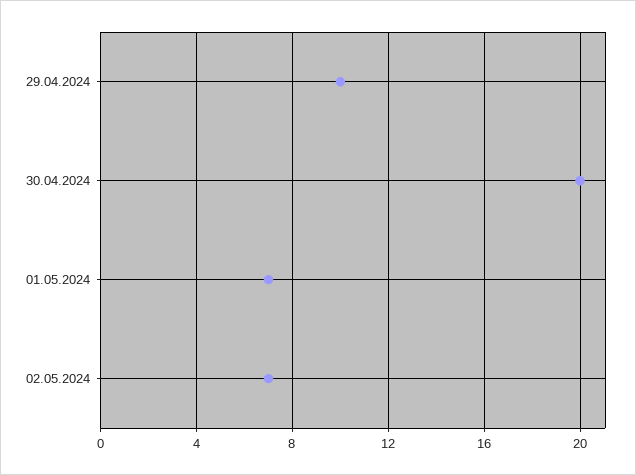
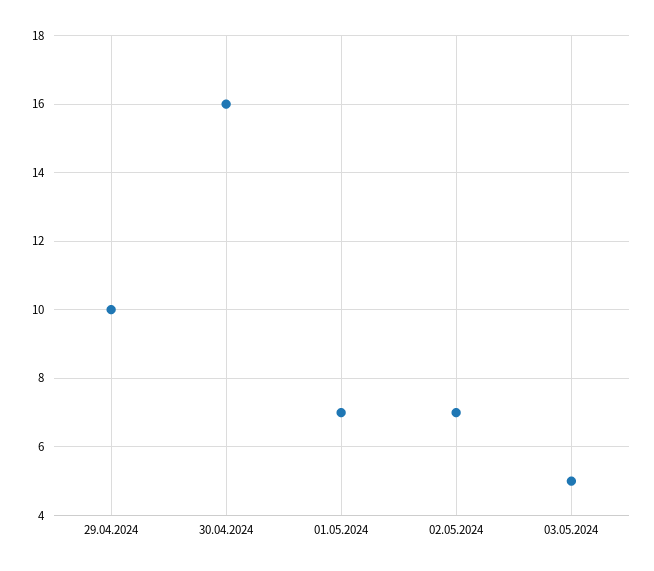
30.04.2024: 20 -> 16
03.05.2024: none -> 5

